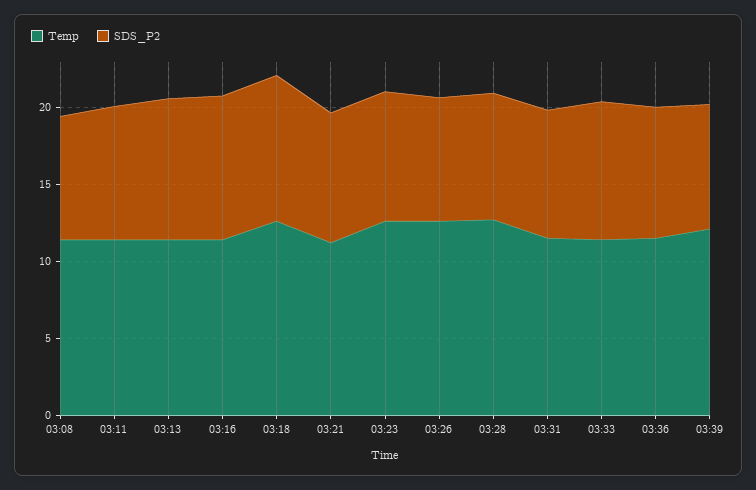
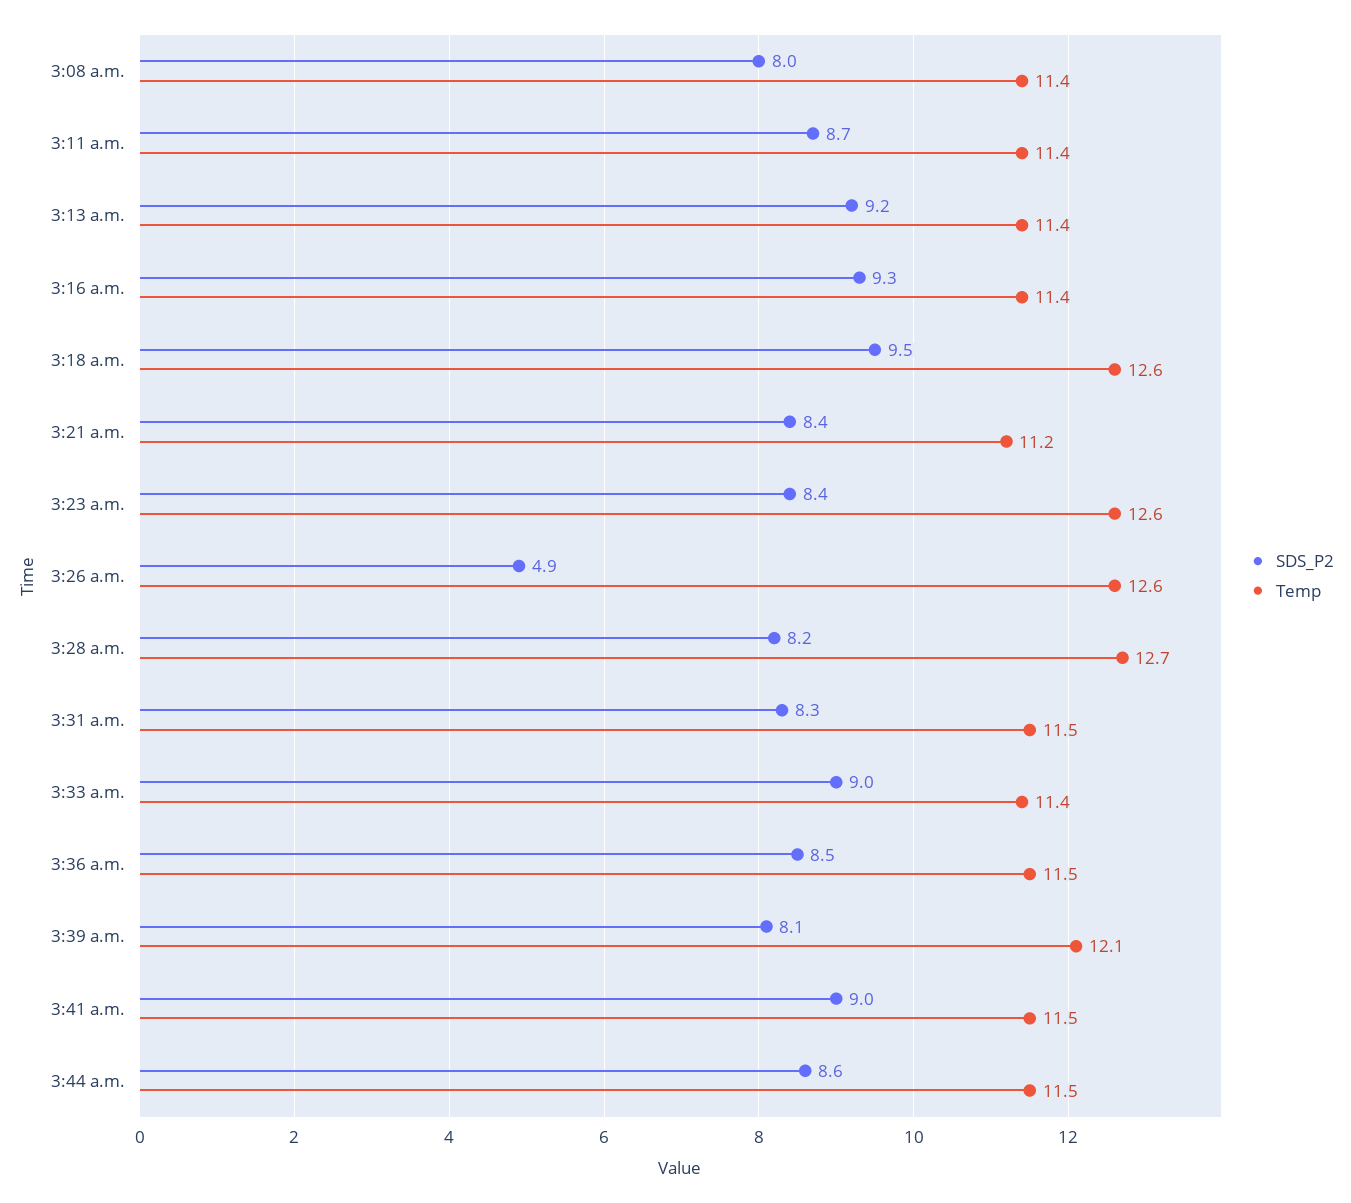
SDS_P2, 03:26: 8 -> 4.9
SDS_P2, 3:41 a.m.: none -> 9
Temp, 3:41 a.m.: none -> 11.5
SDS_P2, 3:44 a.m.: none -> 8.6
Temp, 3:44 a.m.: none -> 11.5

